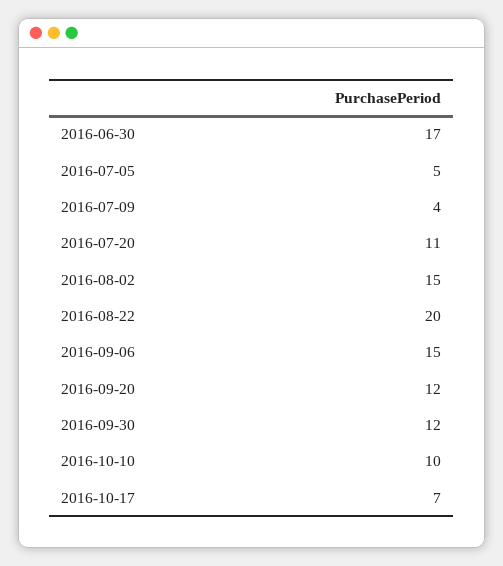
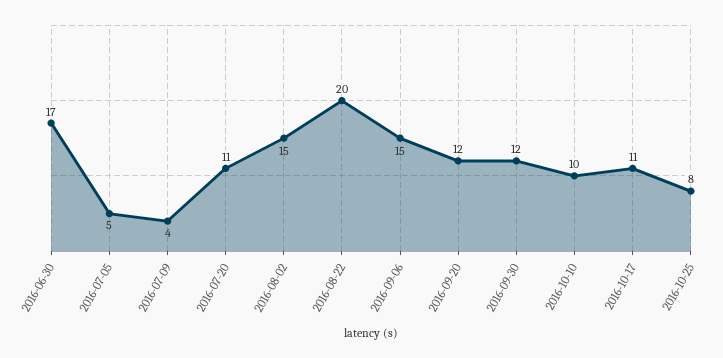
2016-10-17: 7 -> 11
2016-10-25: none -> 8

